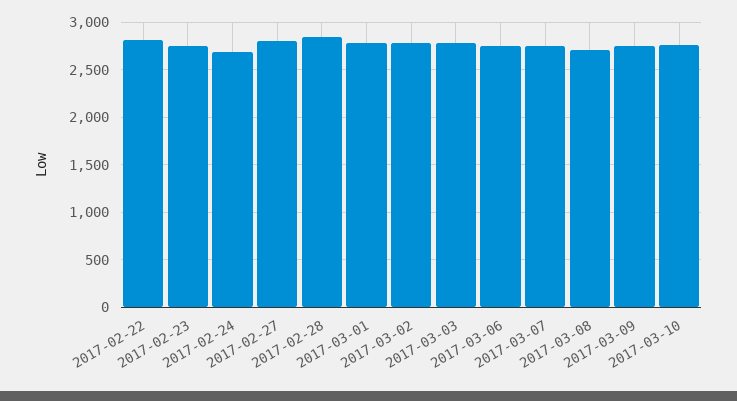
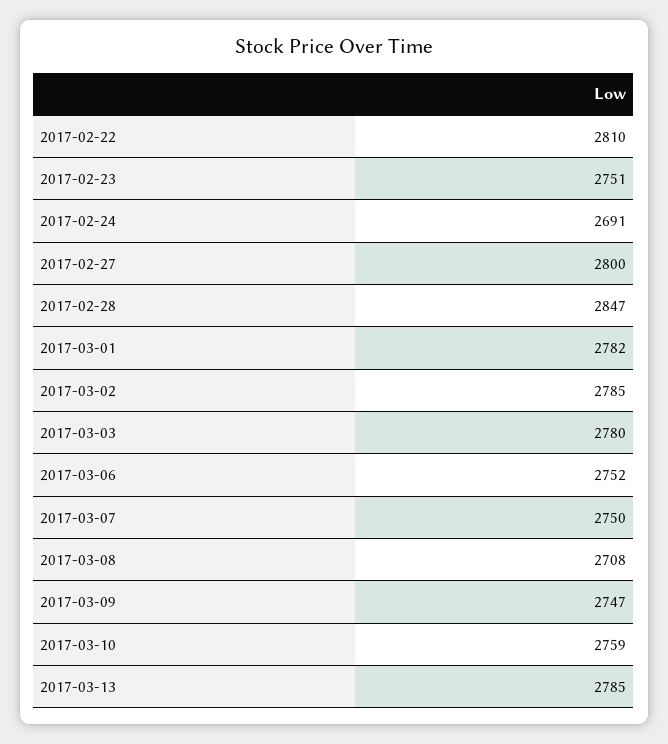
2017-03-13: none -> 2785

